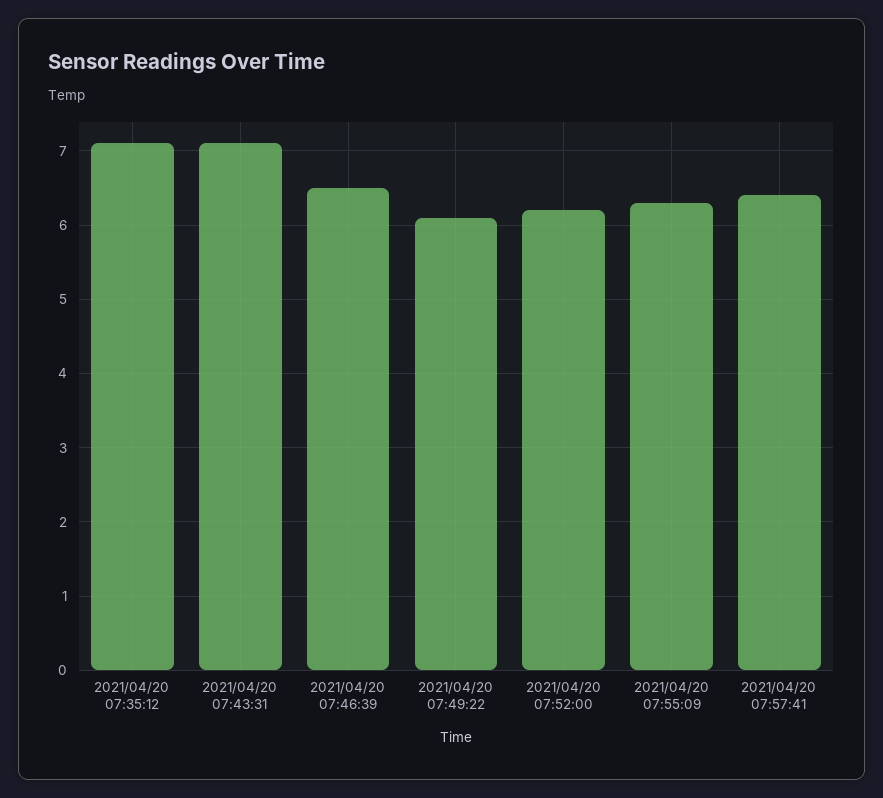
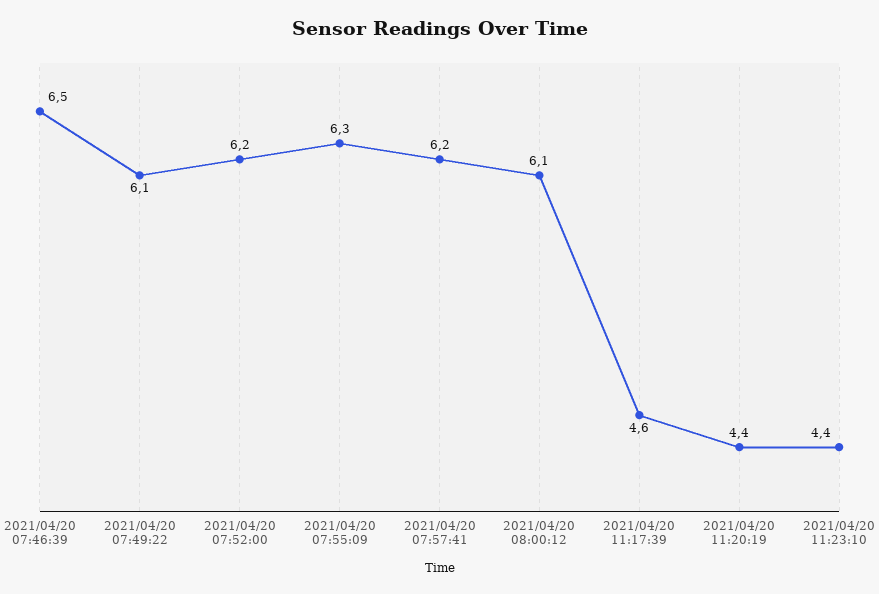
2021/04/20 07:35:12: 7.1 -> none
2021/04/20 07:43:31: 7.1 -> none
2021/04/20 07:57:41: 6.4 -> 6.2
2021/04/20 08:00:12: none -> 6.1
2021/04/20 11:17:39: none -> 4.6
2021/04/20 11:20:19: none -> 4.4
2021/04/20 11:23:10: none -> 4.4

